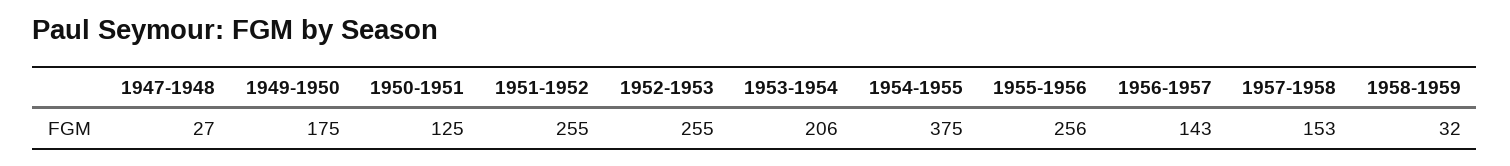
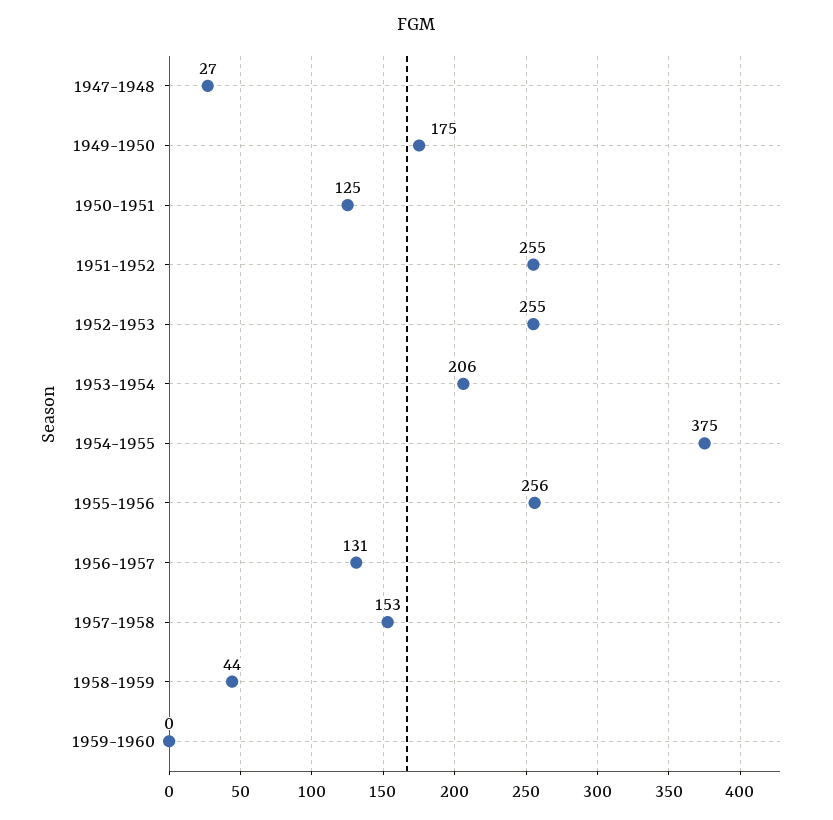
1956-1957: 143 -> 131
1958-1959: 32 -> 44
1959-1960: none -> 0

